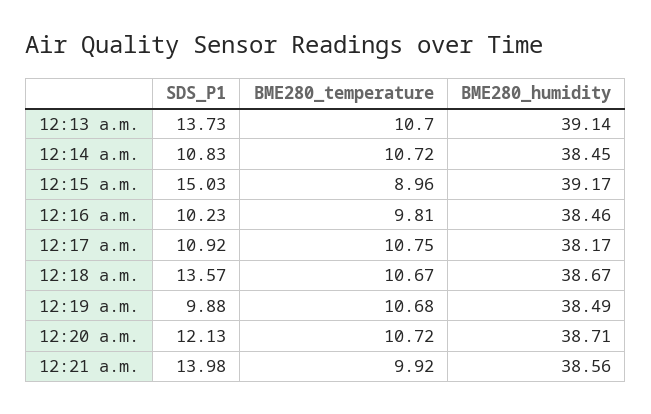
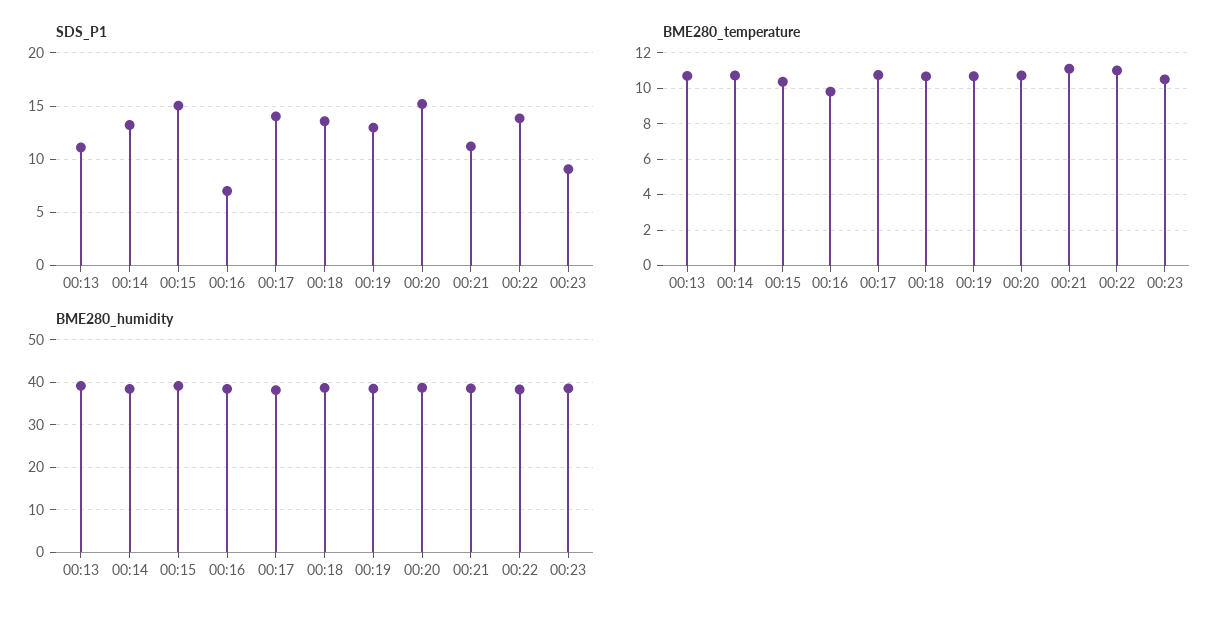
SDS_P1, 12:13 a.m.: 13.73 -> 11
SDS_P1, 12:14 a.m.: 10.83 -> 13
BME280_temperature, 12:15 a.m.: 8.96 -> 10.5
SDS_P1, 12:16 a.m.: 10.23 -> 7
SDS_P1, 12:17 a.m.: 10.92 -> 14
SDS_P1, 12:19 a.m.: 9.88 -> 13
SDS_P1, 12:20 a.m.: 12.13 -> 15
SDS_P1, 12:21 a.m.: 13.98 -> 11
BME280_temperature, 12:21 a.m.: 9.92 -> 11
SDS_P1, 00:22: none -> 14
SDS_P1, 00:23: none -> 9
BME280_temperature, 00:22: none -> 11
BME280_temperature, 00:23: none -> 10.5
BME280_humidity, 00:22: none -> 38
BME280_humidity, 00:23: none -> 38

